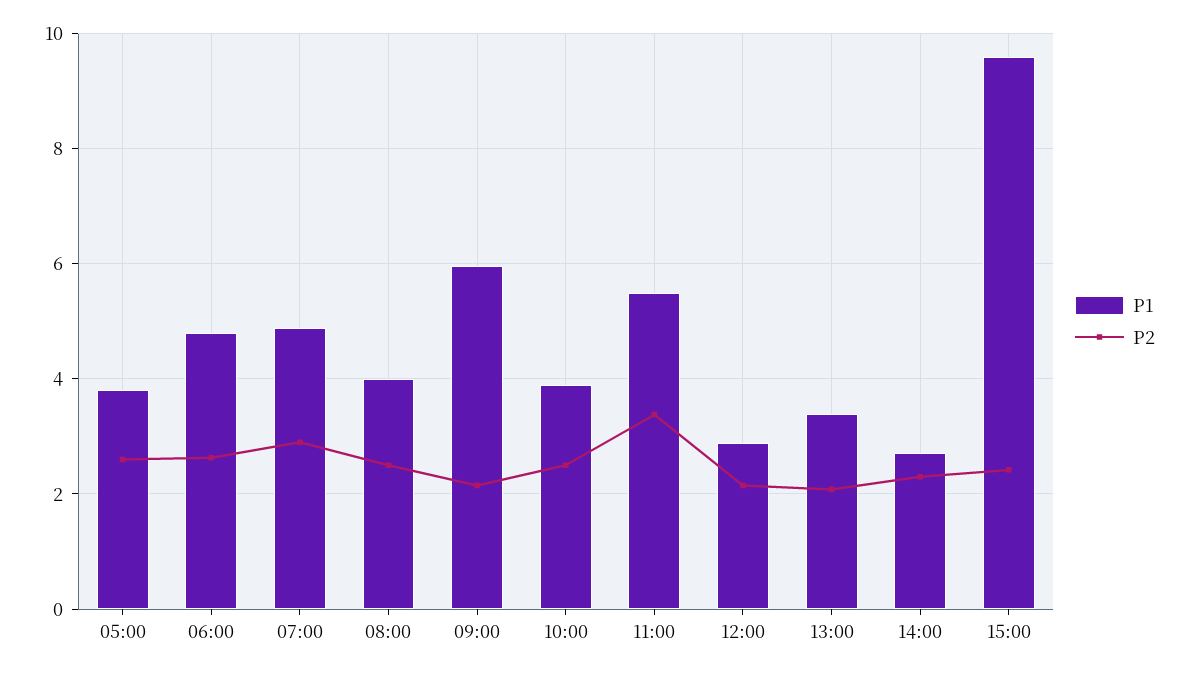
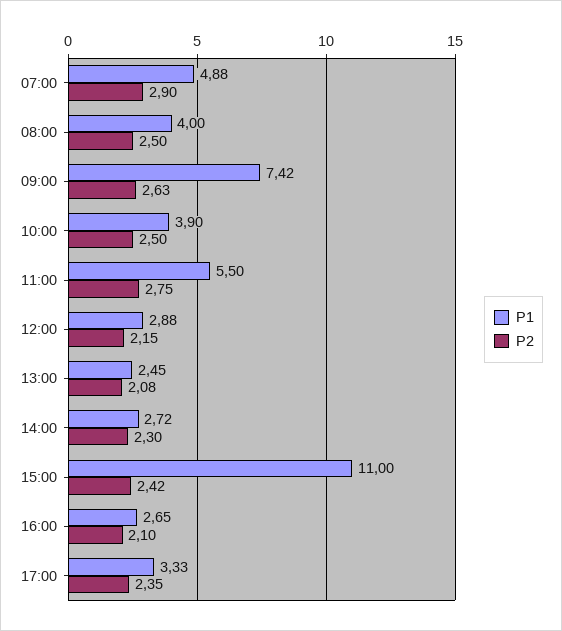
P1, 05:00: 3.8 -> none
P2, 05:00: 2.6 -> none
P1, 06:00: 4.8 -> none
P2, 06:00: 2.6 -> none
P1, 09:00: 6 -> 7.42
P2, 09:00: 2.2 -> 2.63
P2, 11:00: 3.4 -> 2.75
P1, 13:00: 3.4 -> 2.45
P1, 15:00: 9.6 -> 11
P1, 16:00: none -> 2.65
P2, 16:00: none -> 2.1
P1, 17:00: none -> 3.33
P2, 17:00: none -> 2.35

